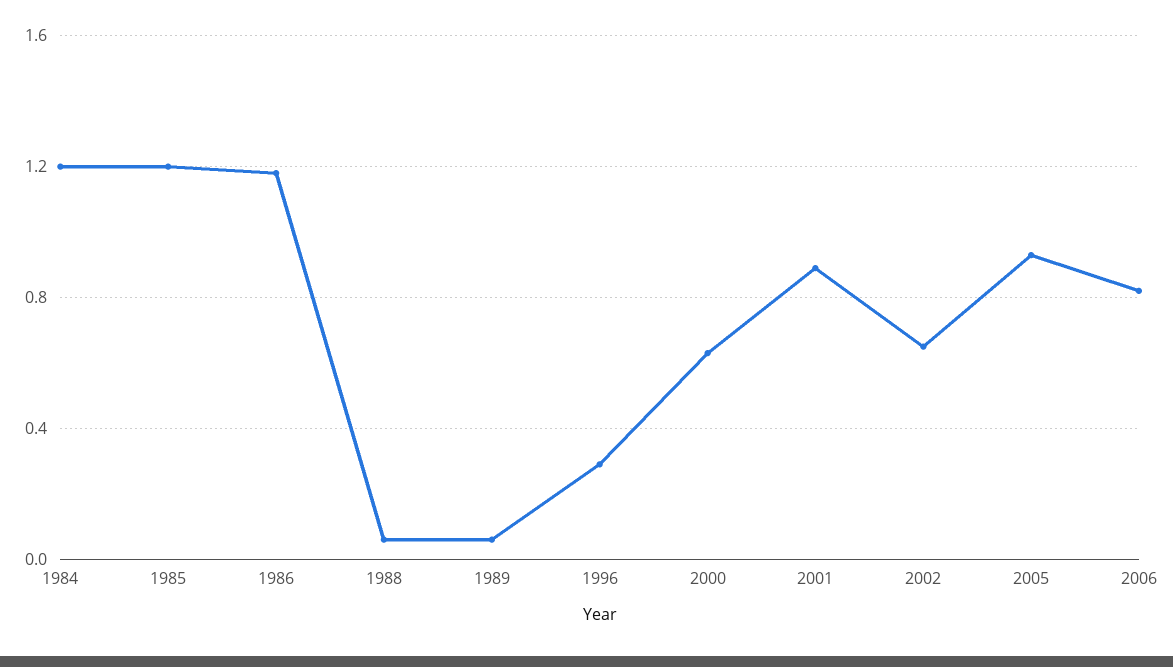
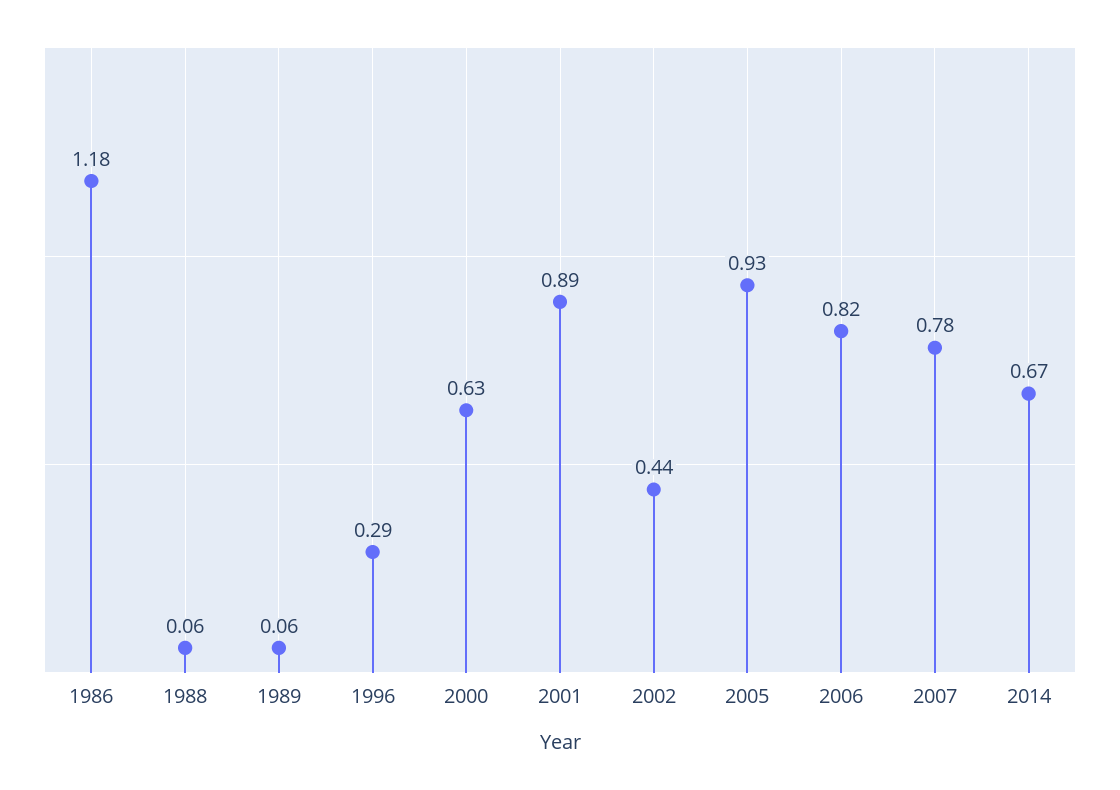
1984: 1.2 -> none
1985: 1.2 -> none
2002: 0.65 -> 0.44
2007: none -> 0.78
2014: none -> 0.67

